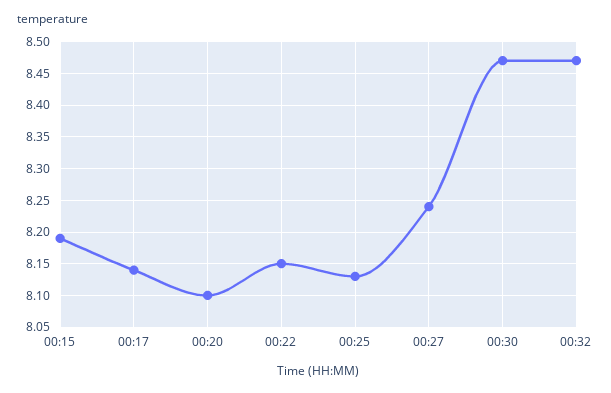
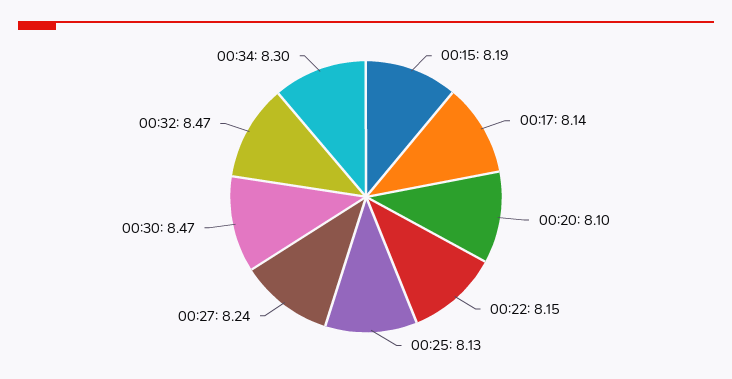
00:34: none -> 8.3

